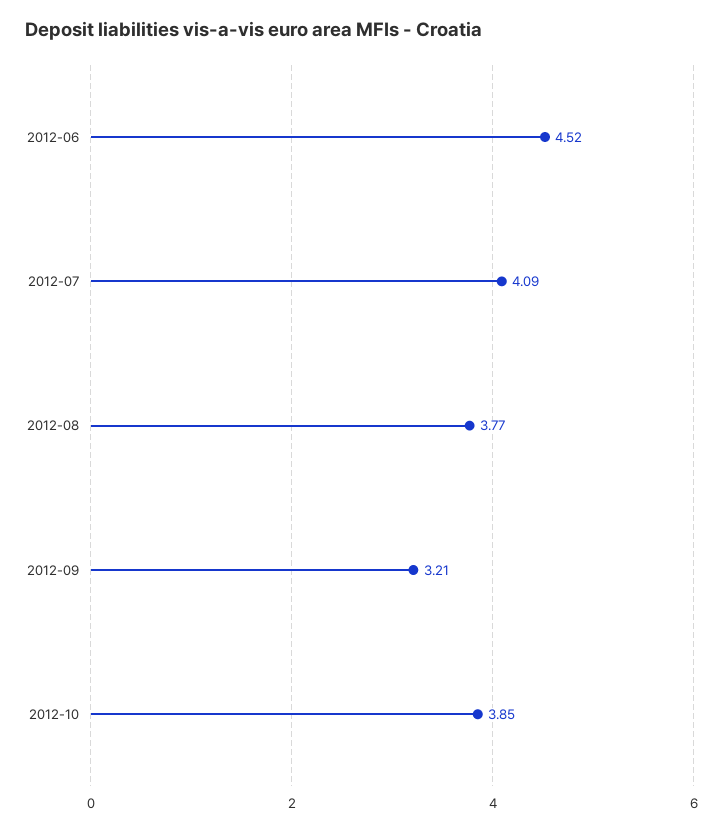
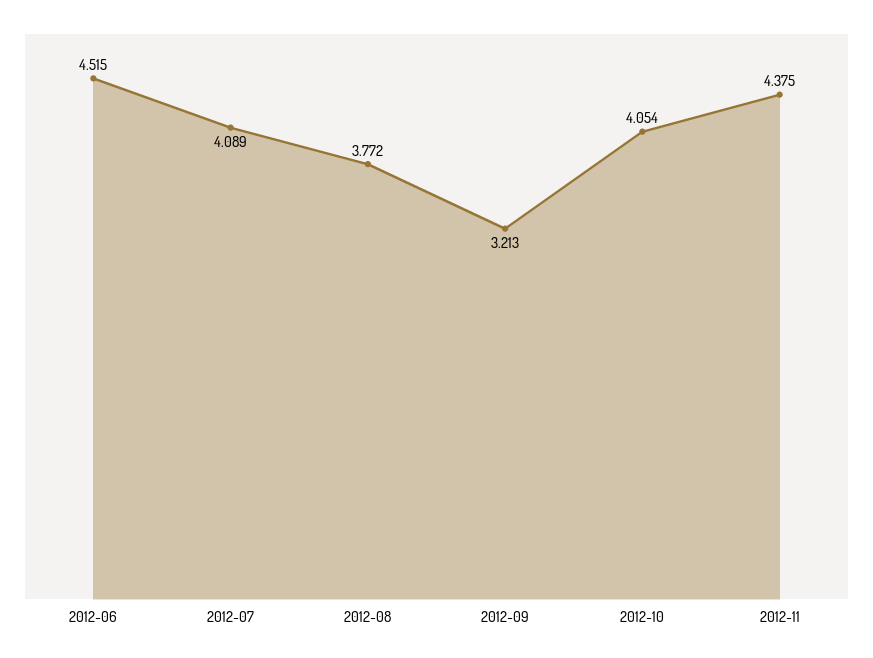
2012-10: 3.85 -> 4.054
2012-11: none -> 4.375

